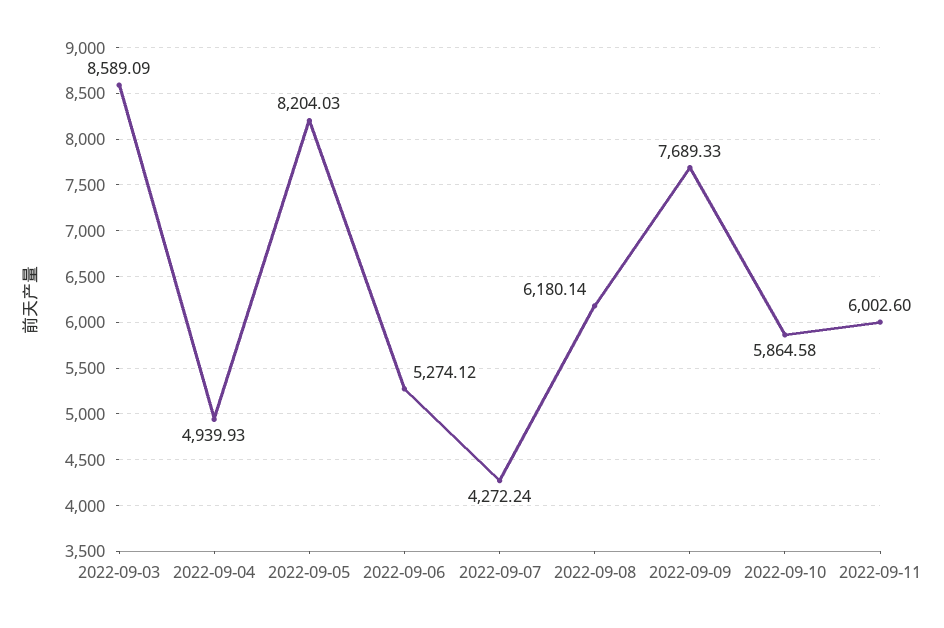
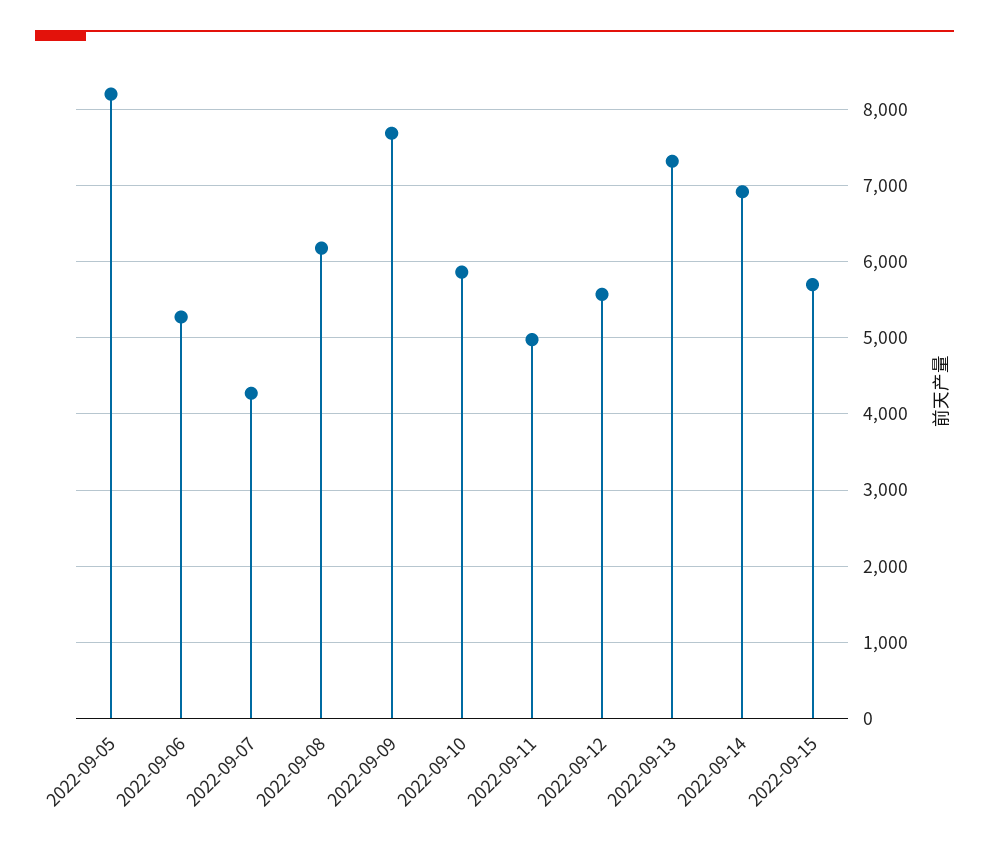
2022-09-03: 8589.09 -> none
2022-09-04: 4939.93 -> none
2022-09-11: 6002.6 -> 5000
2022-09-12: none -> 5600
2022-09-13: none -> 7300
2022-09-14: none -> 6900
2022-09-15: none -> 5700

